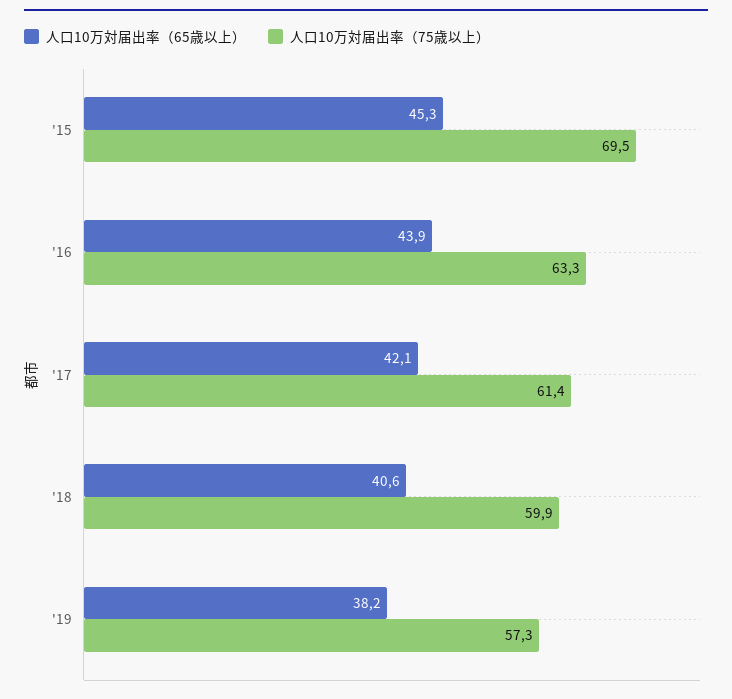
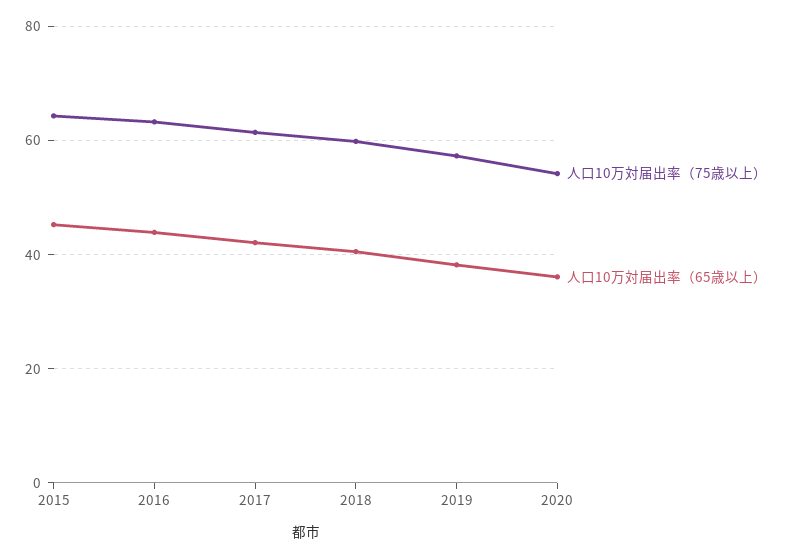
人口10万対届出率（75歳以上）, '15: 69.5 -> 64
人口10万対届出率（75歳以上）, 2020: none -> 54
人口10万対届出率（65歳以上）, 2020: none -> 36

